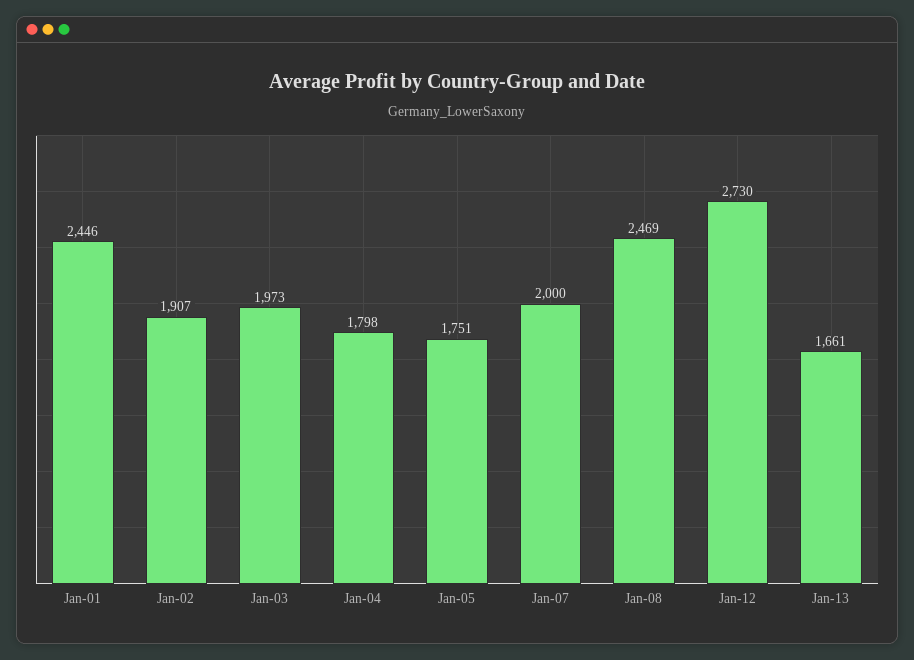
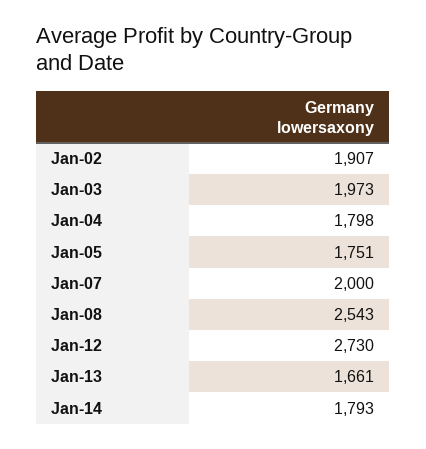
Jan-01: 2446 -> none
Jan-08: 2469 -> 2543
Jan-14: none -> 1793

